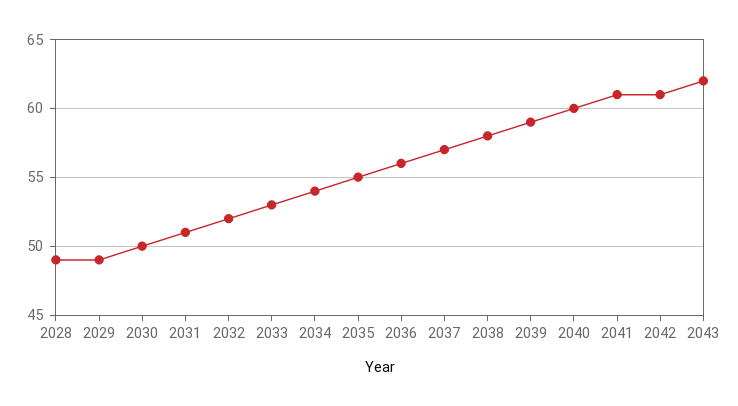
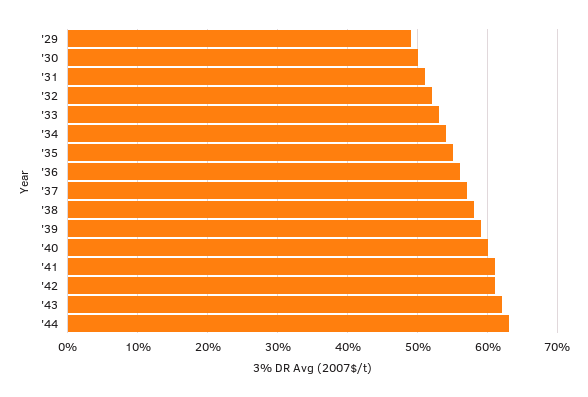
2028: 49 -> none
'44: none -> 63

